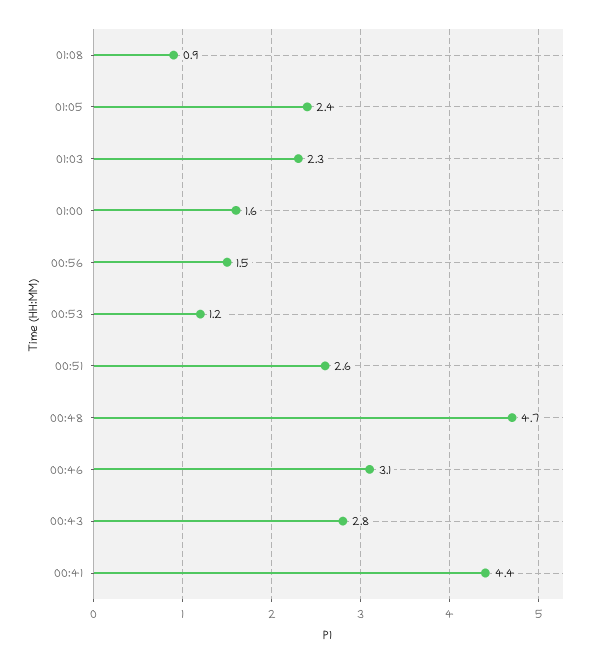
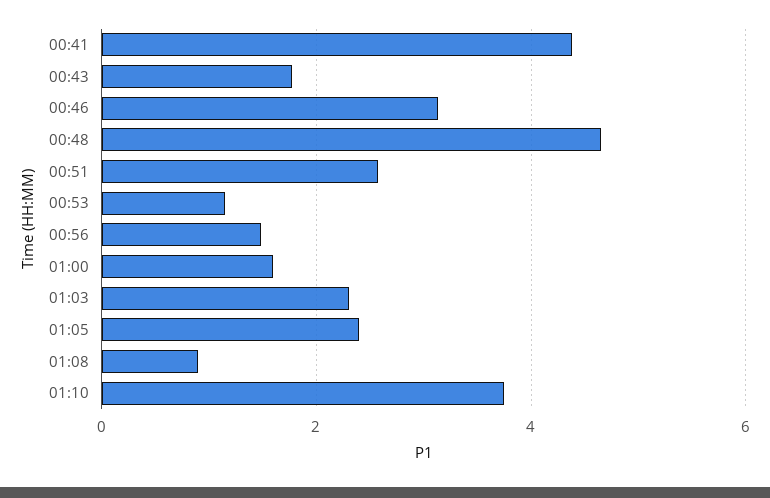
00:43: 2.8 -> 1.8
01:10: none -> 3.8

